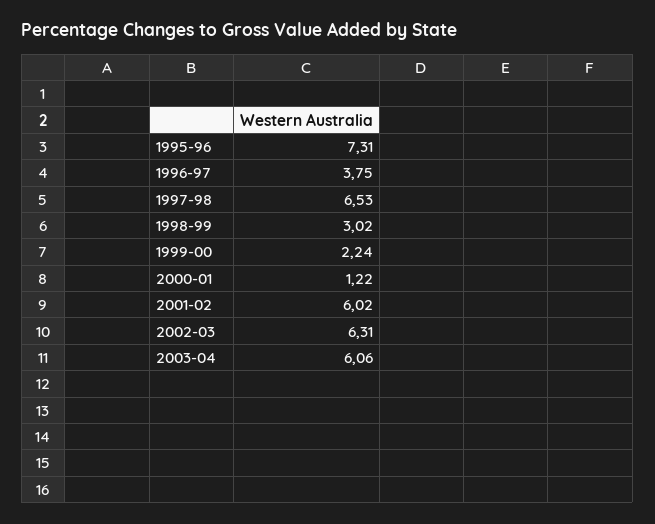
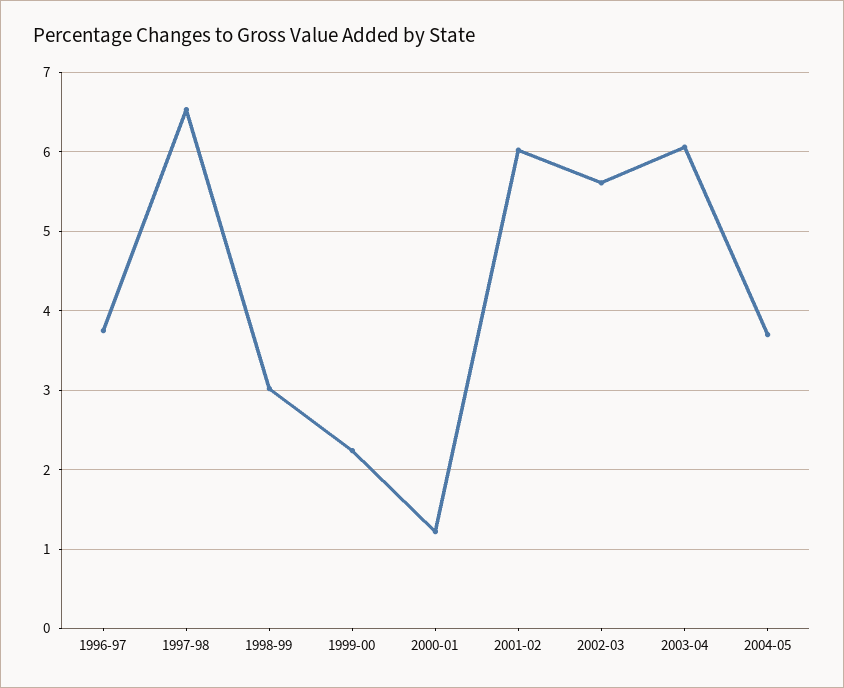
1995-96: 7.31 -> none
2002-03: 6.31 -> 5.6
2004-05: none -> 3.7

